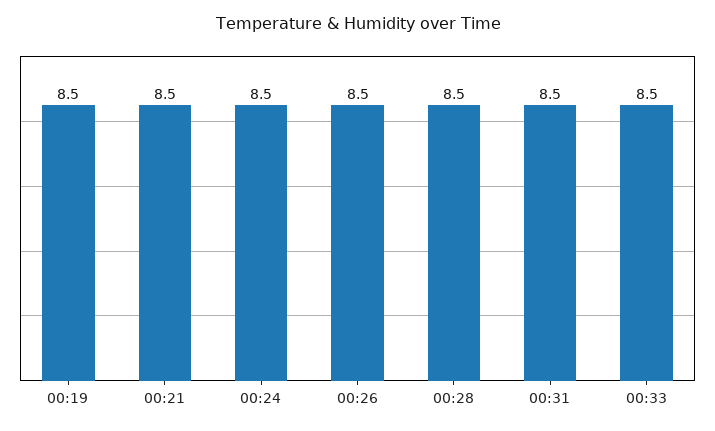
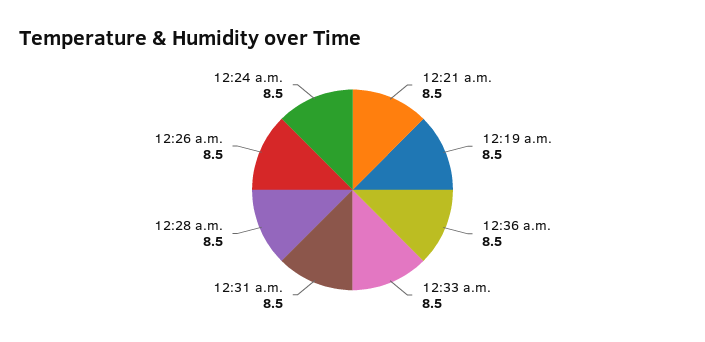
12:36 a.m.: none -> 8.5

